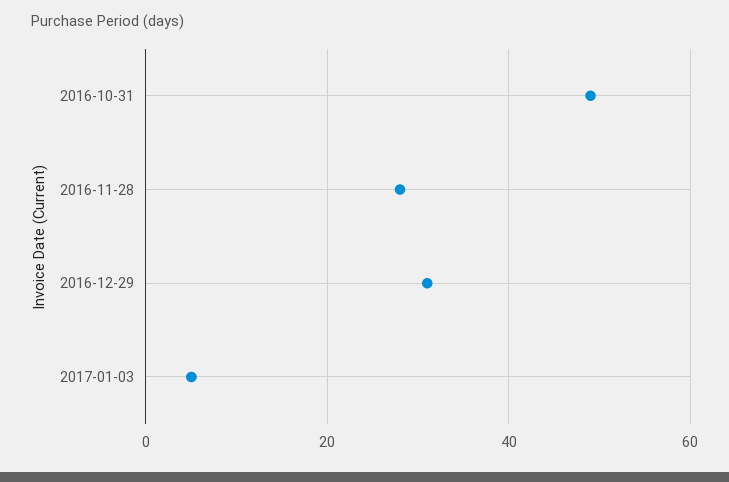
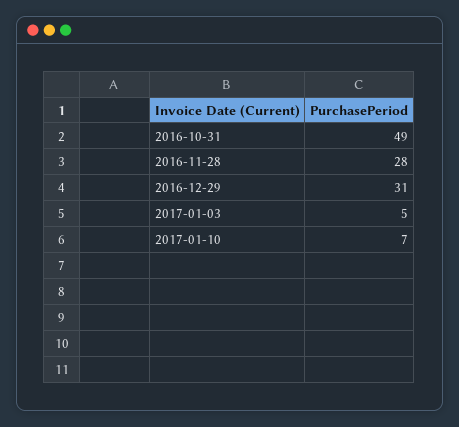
2017-01-10: none -> 7

